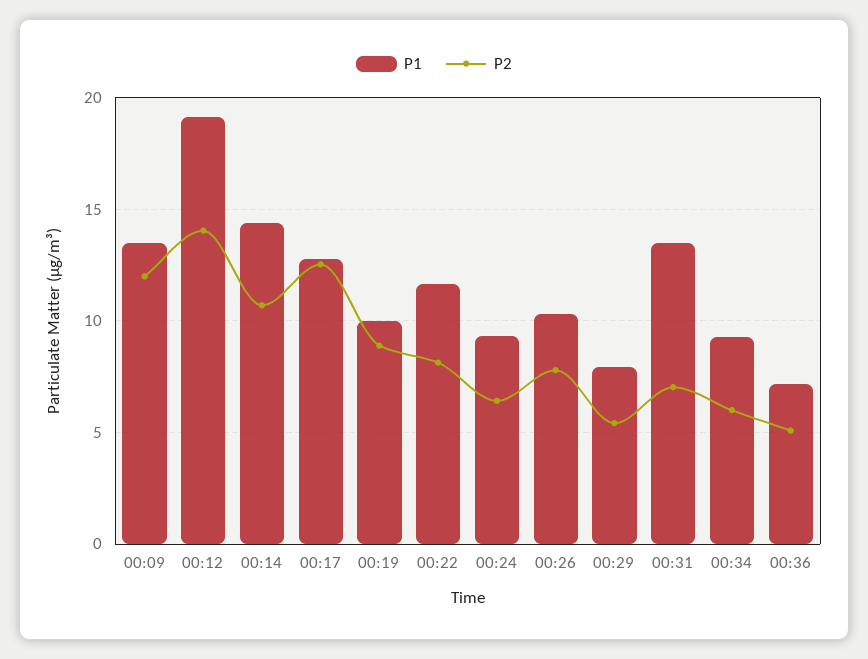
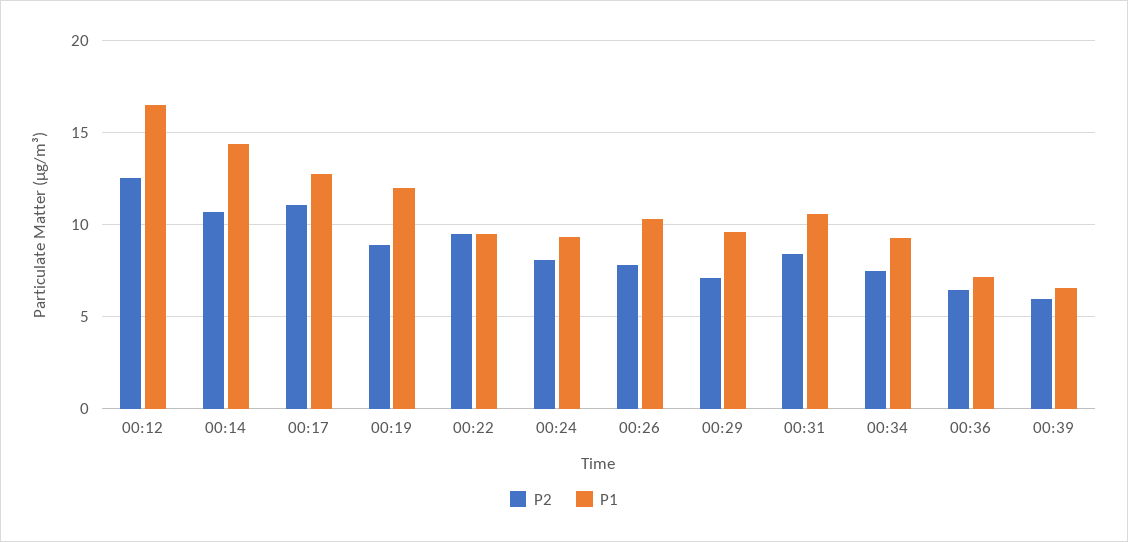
P1, 00:09: 13.5 -> none
P2, 00:09: 12 -> none
P1, 00:12: 19 -> 16.5
P2, 00:12: 14 -> 12.5
P2, 00:17: 12.5 -> 11
P1, 00:19: 10 -> 12
P1, 00:22: 11.5 -> 9.5
P2, 00:22: 8 -> 9.5
P2, 00:24: 6.5 -> 8
P1, 00:29: 8 -> 9.5
P2, 00:29: 5.5 -> 7
P1, 00:31: 13.5 -> 10.5
P2, 00:31: 7 -> 8.5
P2, 00:34: 6 -> 7.5
P2, 00:36: 5 -> 6.5
P2, 00:39: none -> 6
P1, 00:39: none -> 6.5

